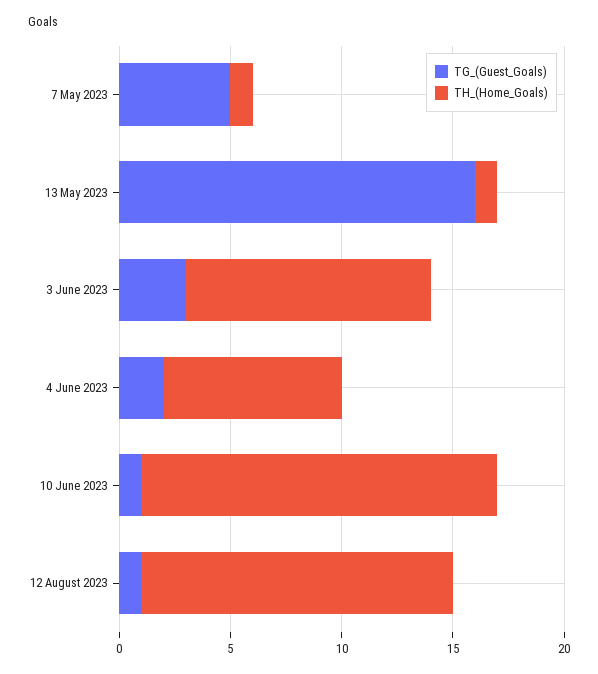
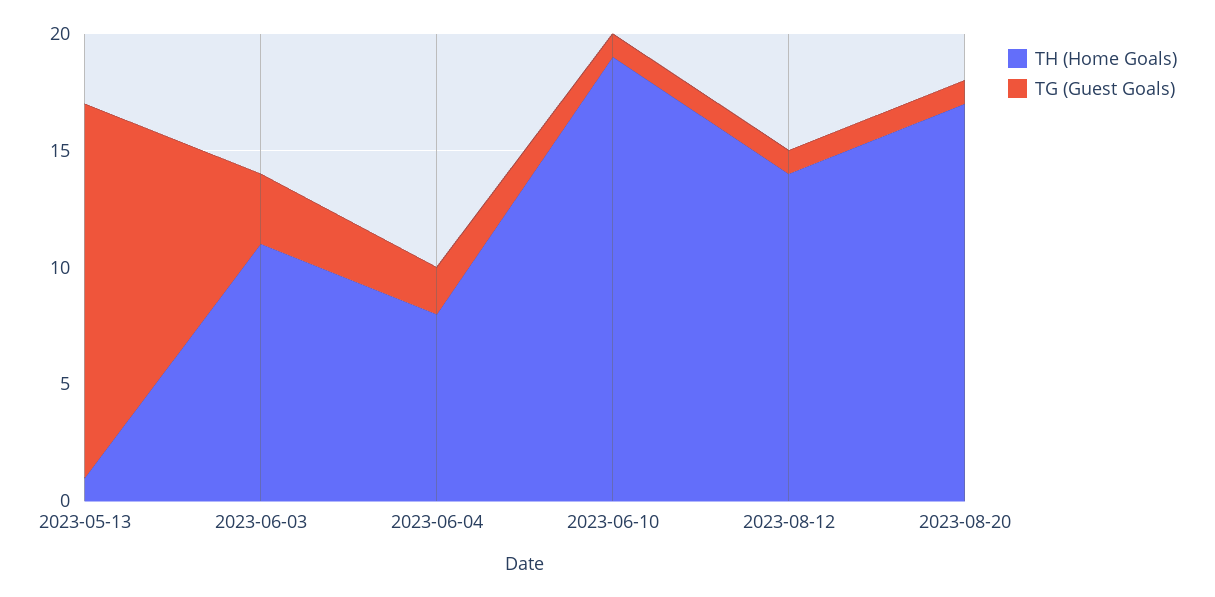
TG_(Guest_Goals), 7 May 2023: 5 -> none
TH_(Home_Goals), 7 May 2023: 1 -> none
TH_(Home_Goals), 10 June 2023: 16 -> 19
TH_(Home_Goals), 2023-08-20: none -> 17
TG_(Guest_Goals), 2023-08-20: none -> 1

